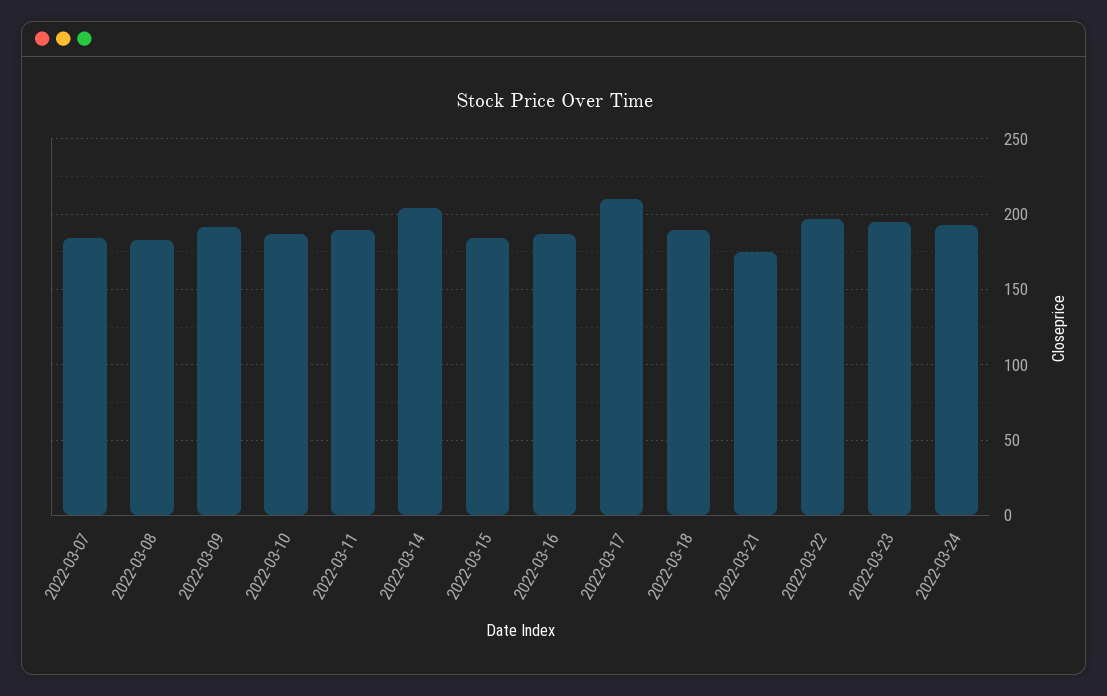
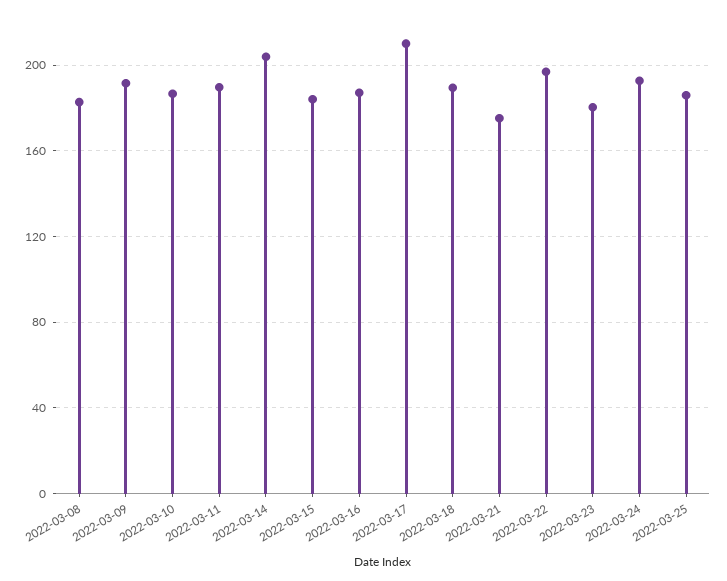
2022-03-07: 185 -> none
2022-03-23: 195 -> 180
2022-03-25: none -> 185

